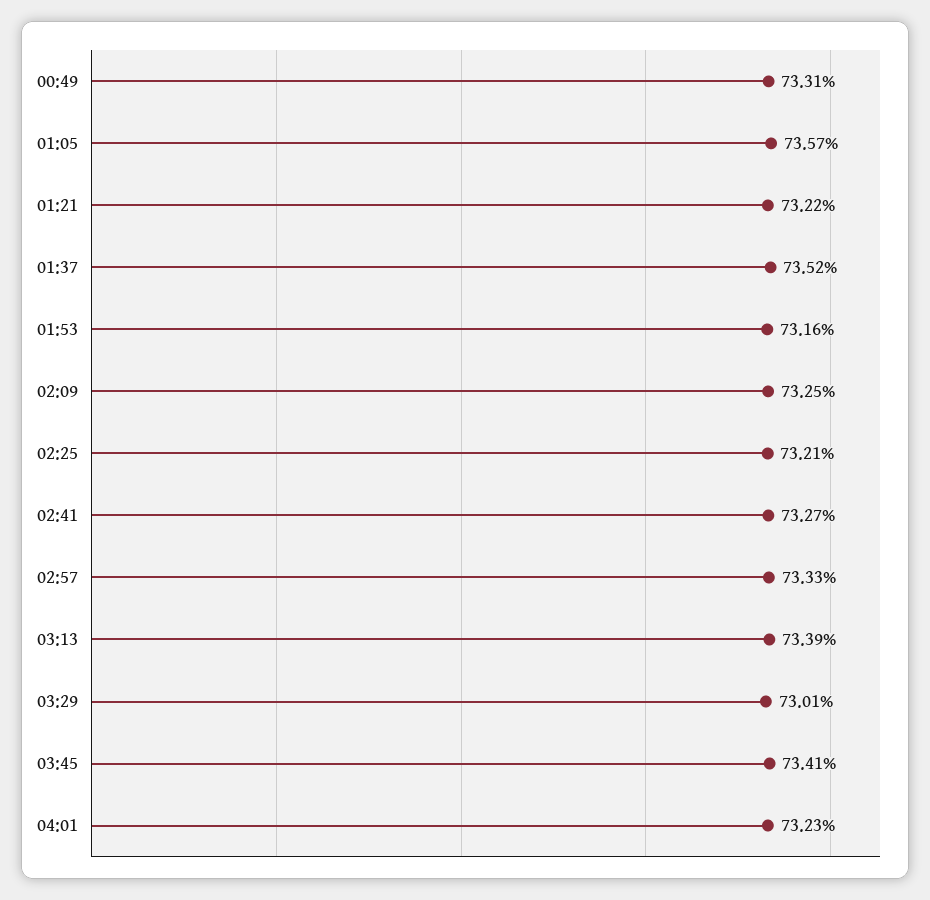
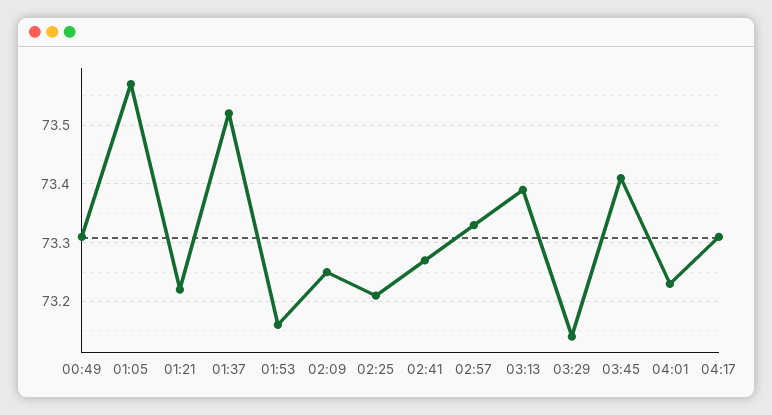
03:29: 73.01 -> 73.15
04:17: none -> 73.3

